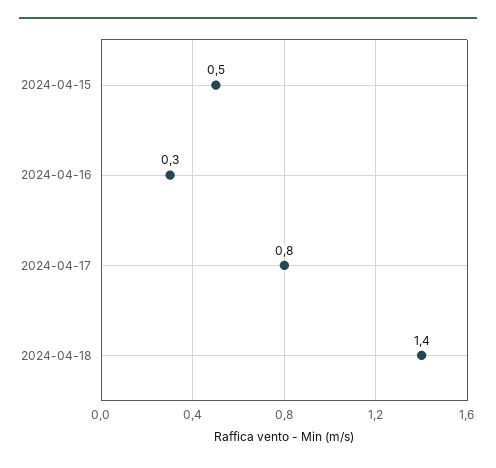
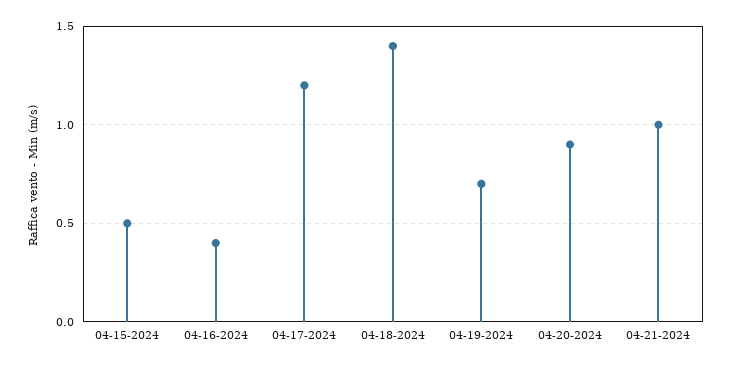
2024-04-16: 0.3 -> 0.4
2024-04-17: 0.8 -> 1.2
04-19-2024: none -> 0.7
04-20-2024: none -> 0.9
04-21-2024: none -> 1

